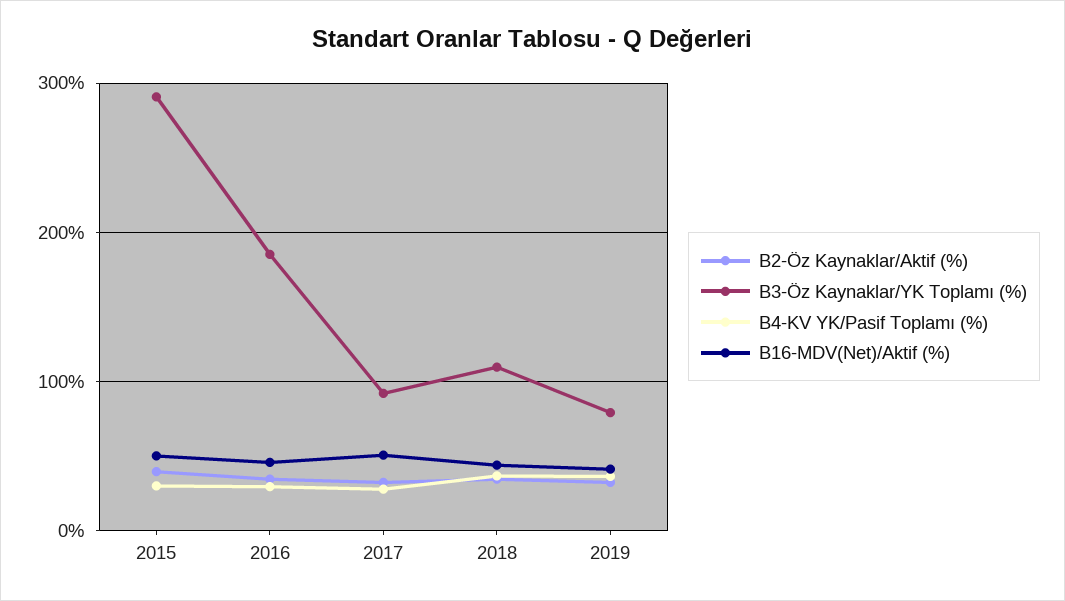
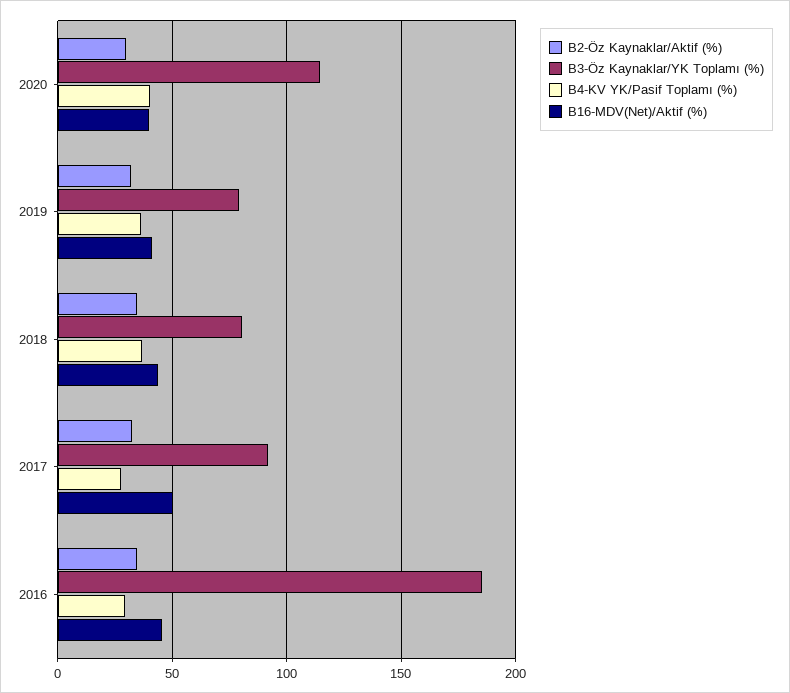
B2-Öz Kaynaklar/Aktif (%), 2015: 40 -> none
B3-Öz Kaynaklar/YK Toplamı (%), 2015: 290 -> none
B4-KV YK/Pasif Toplamı (%), 2015: 30 -> none
B16-MDV(Net)/Aktif (%), 2015: 50 -> none
B3-Öz Kaynaklar/YK Toplamı (%), 2018: 110 -> 80
B2-Öz Kaynaklar/Aktif (%), 2020: none -> 30
B3-Öz Kaynaklar/YK Toplamı (%), 2020: none -> 115
B4-KV YK/Pasif Toplamı (%), 2020: none -> 40
B16-MDV(Net)/Aktif (%), 2020: none -> 40

